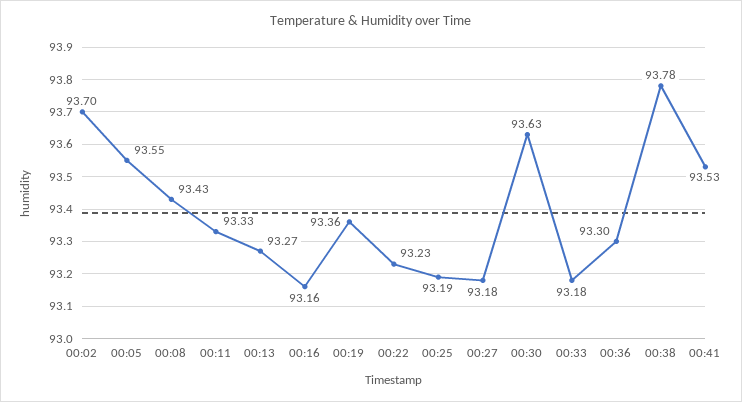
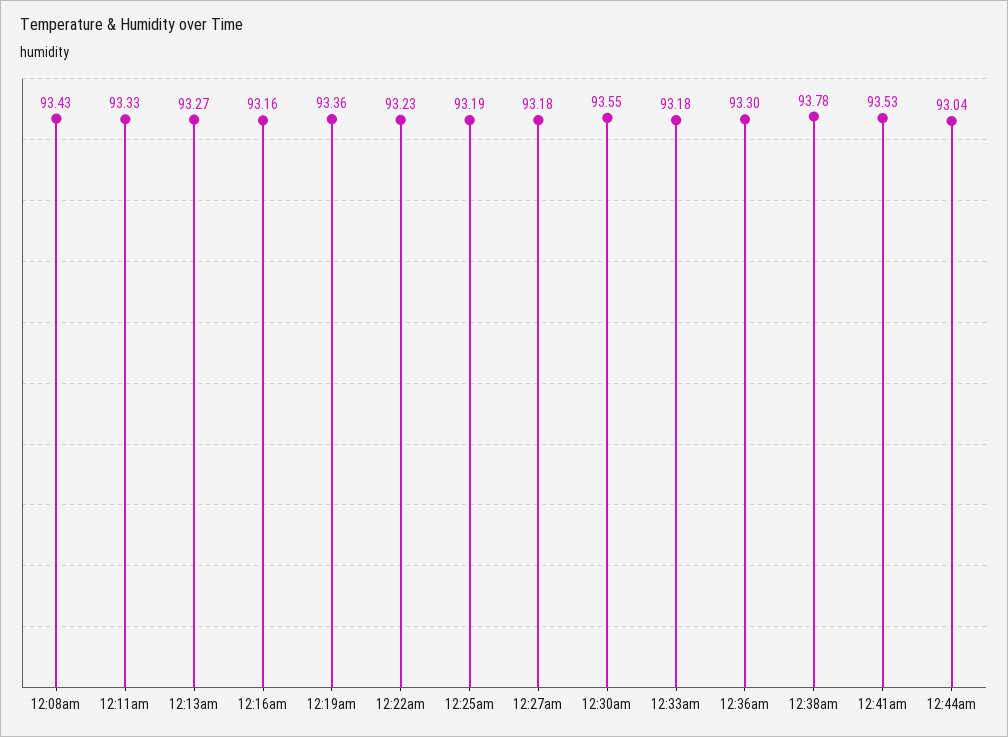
00:02: 93.7 -> none
00:05: 93.55 -> none
00:30: 93.63 -> 93.55
12:44am: none -> 93.04

